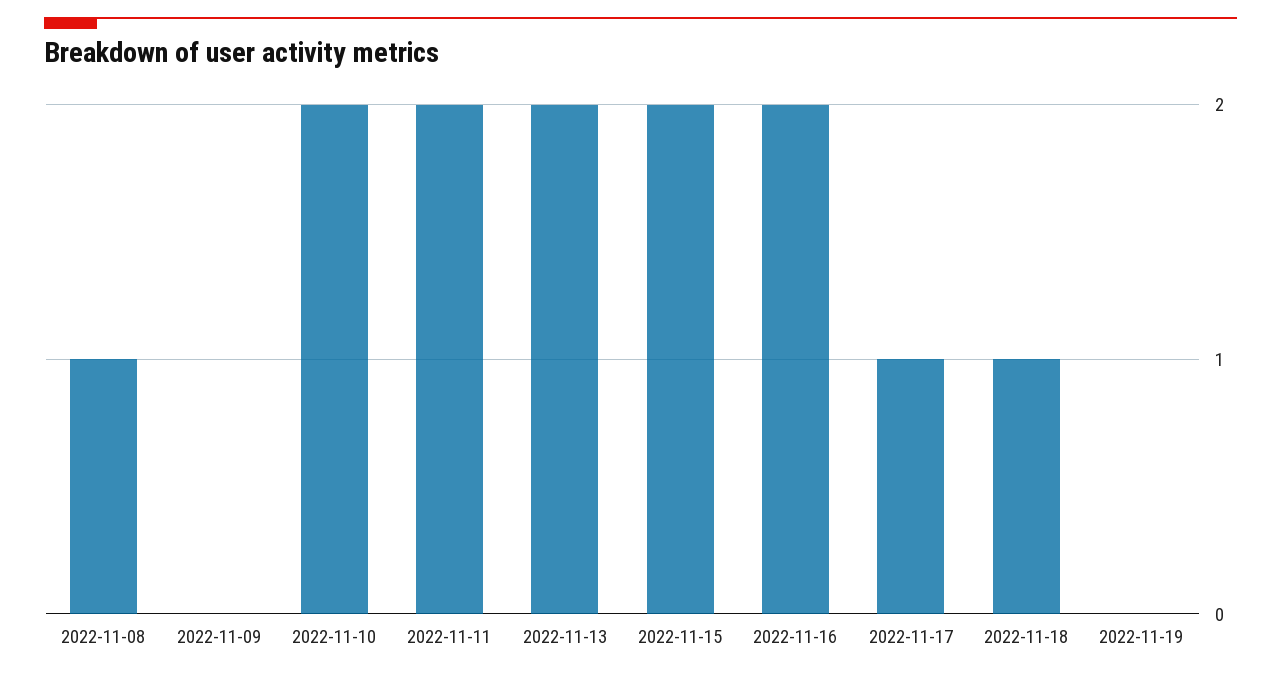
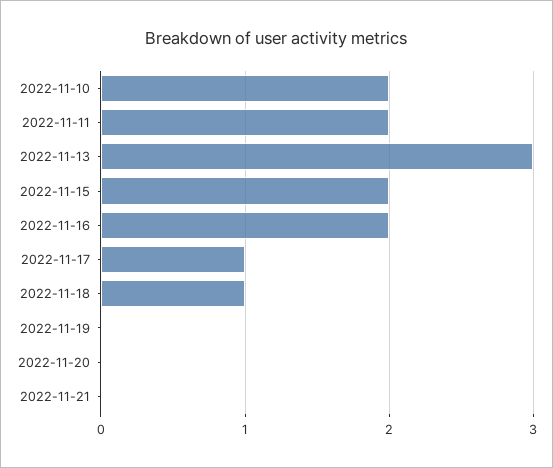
2022-11-08: 1 -> none
2022-11-09: 0 -> none
2022-11-13: 2 -> 3
2022-11-20: none -> 0
2022-11-21: none -> 0

